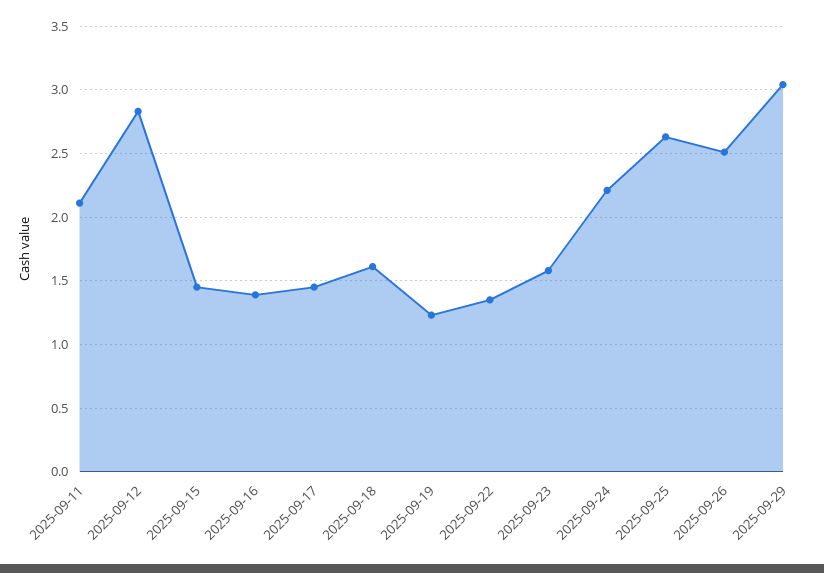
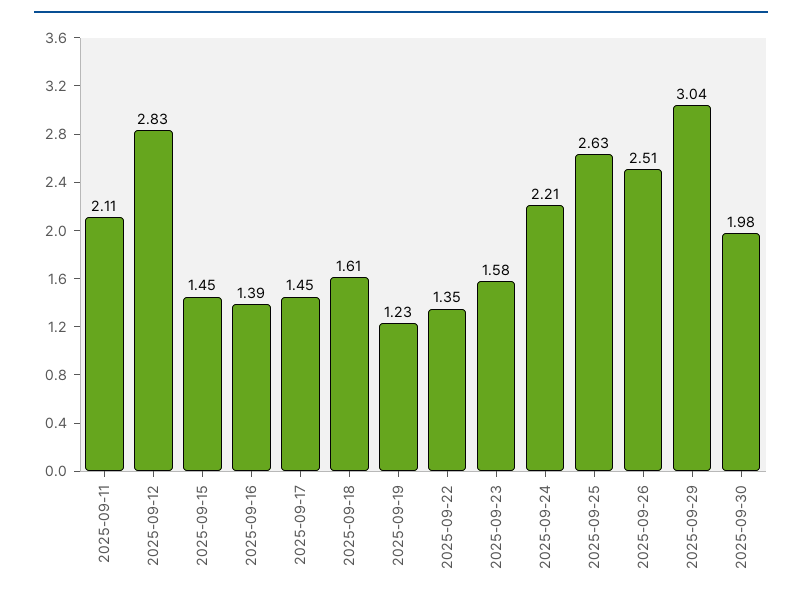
2025-09-30: none -> 1.98

